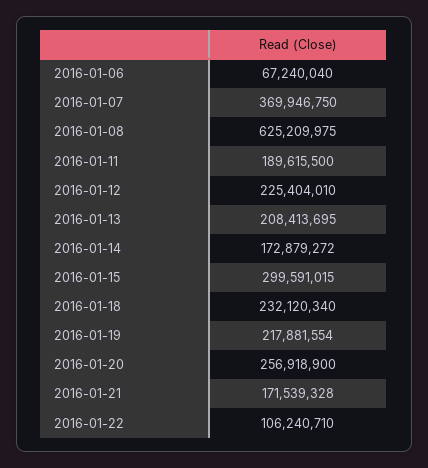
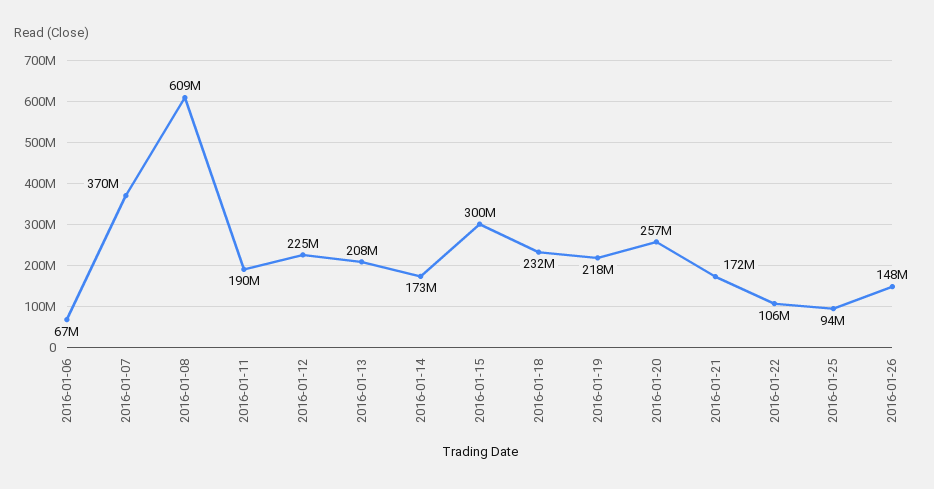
2016-01-08: 625209975 -> 609000000
2016-01-25: none -> 94000000
2016-01-26: none -> 148000000

